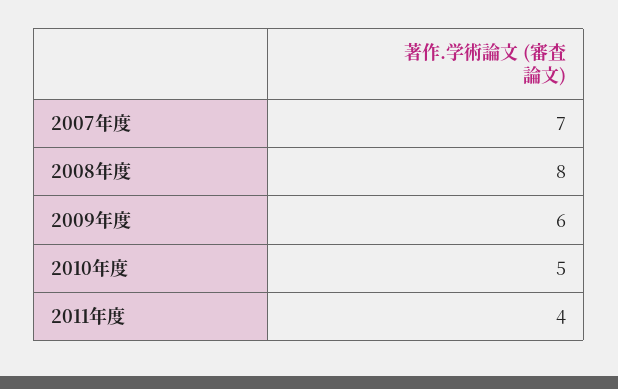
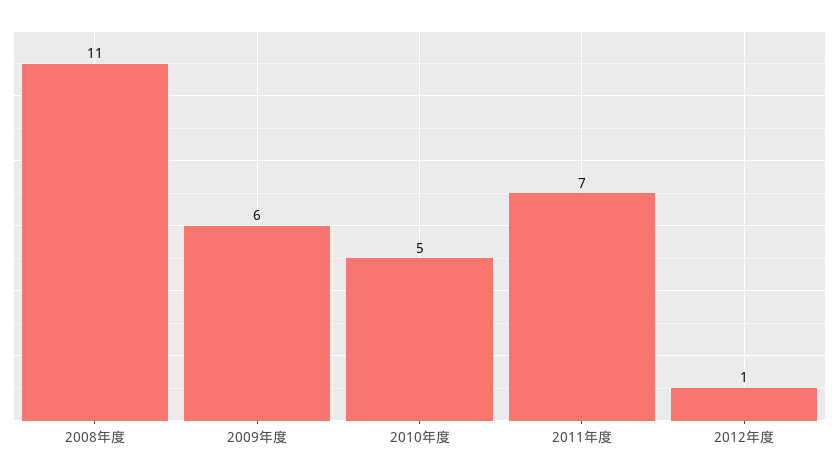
2007年度: 7 -> none
2008年度: 8 -> 11
2011年度: 4 -> 7
2012年度: none -> 1

